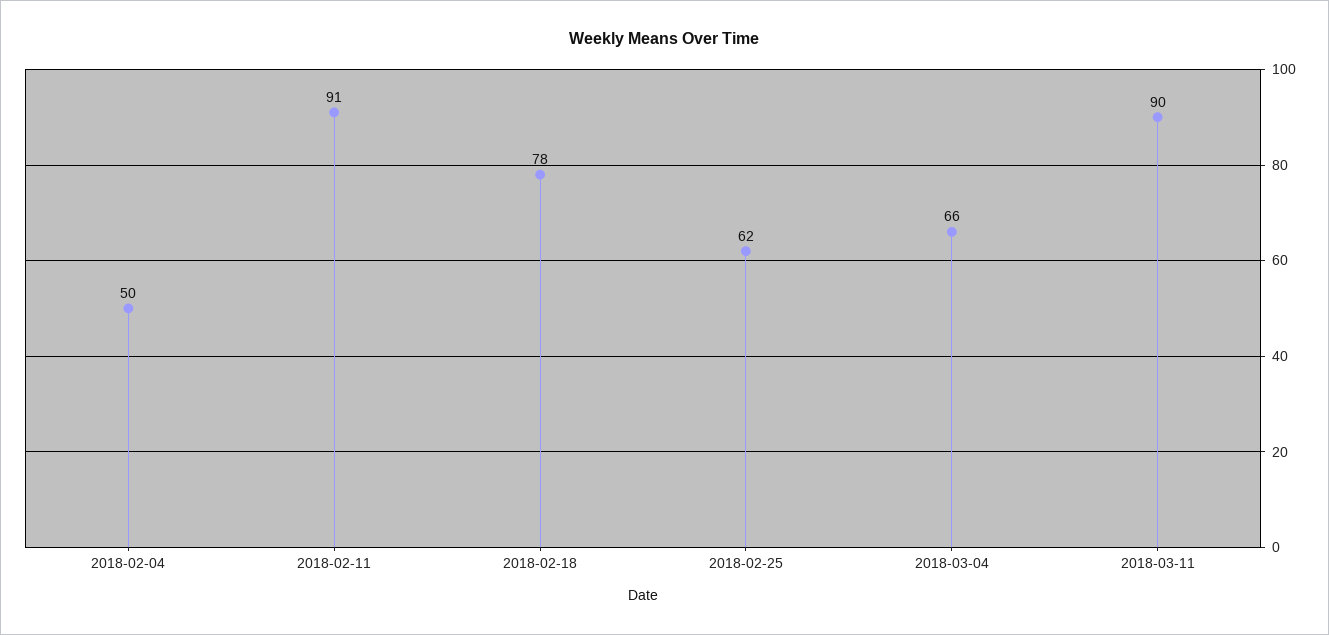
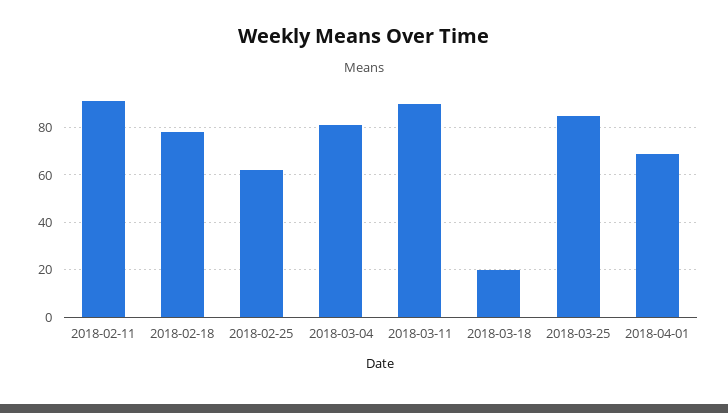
2018-02-04: 50 -> none
2018-03-04: 66 -> 80
2018-03-18: none -> 20
2018-03-25: none -> 85
2018-04-01: none -> 70

